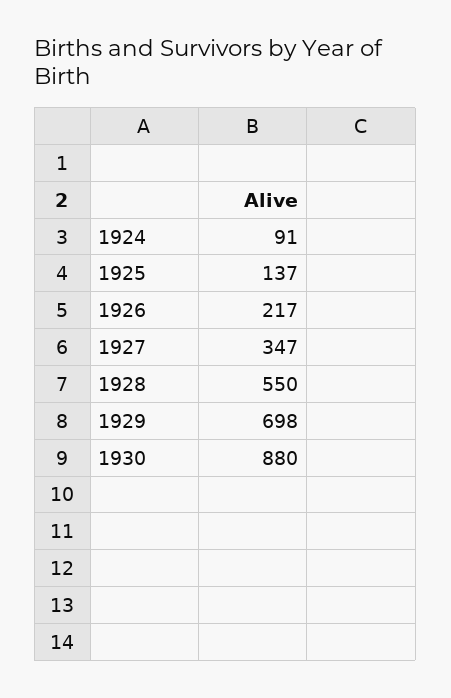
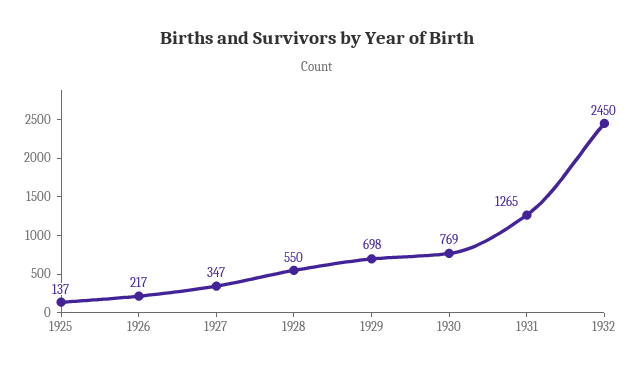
1924: 91 -> none
1930: 880 -> 769
1931: none -> 1265
1932: none -> 2450

